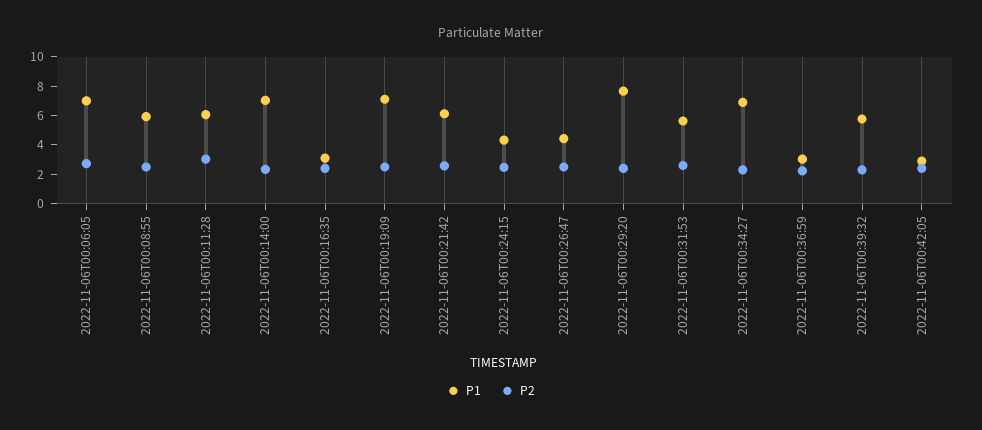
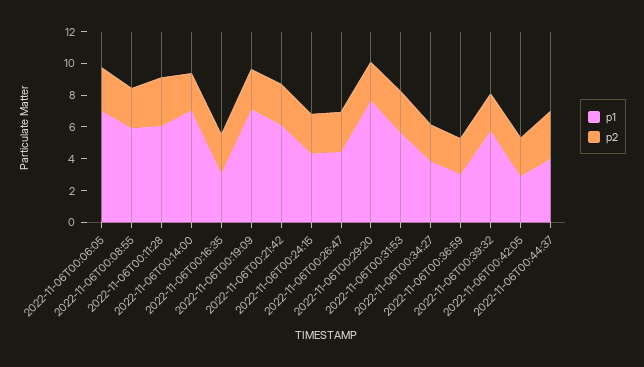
P1, 2022-11-06T00:34:27: 7 -> 4
P1, 2022-11-06T00:44:37: none -> 4
P2, 2022-11-06T00:44:37: none -> 3

